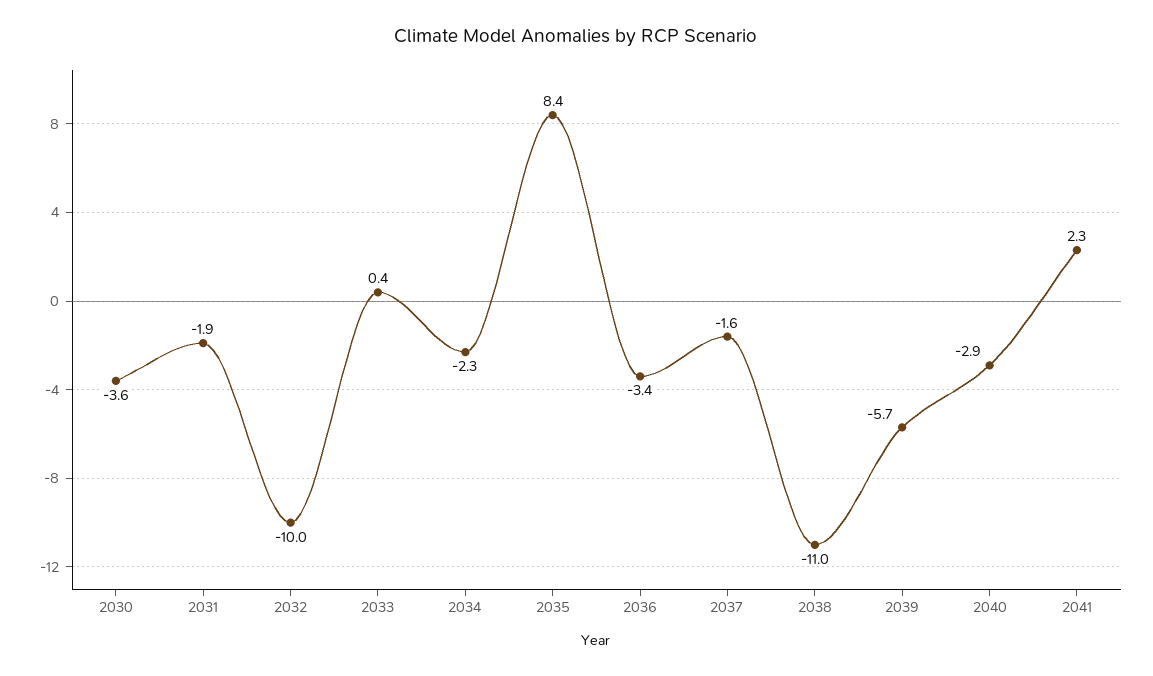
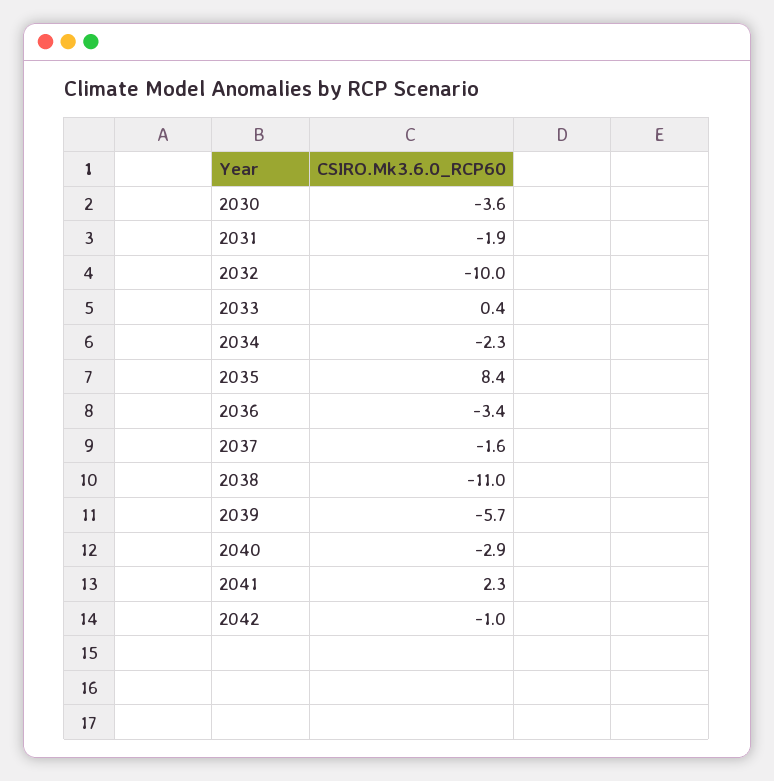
2042: none -> -1

